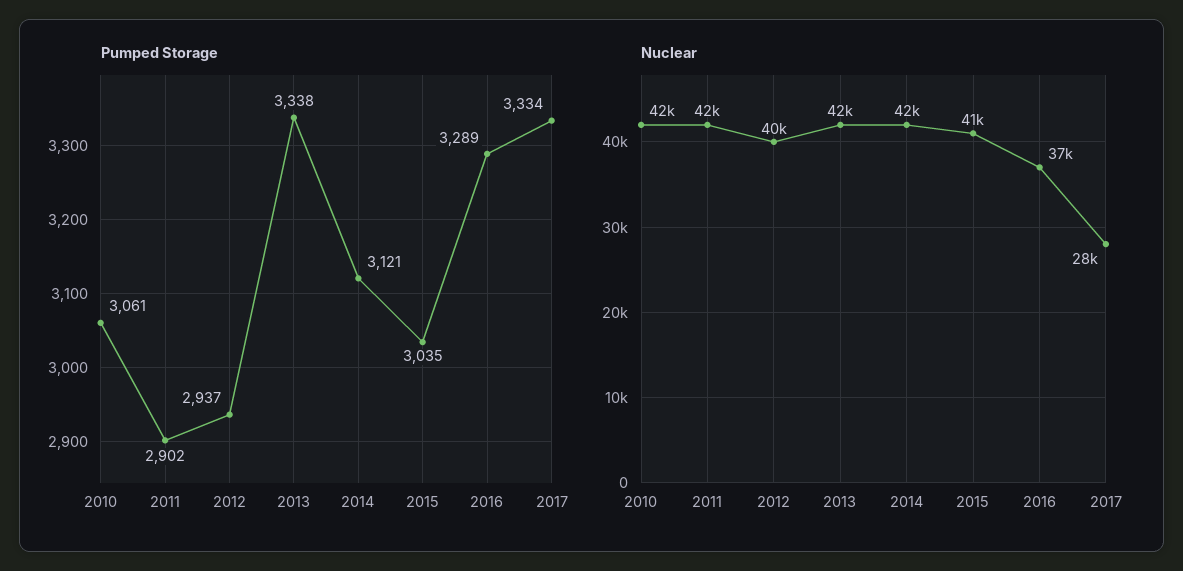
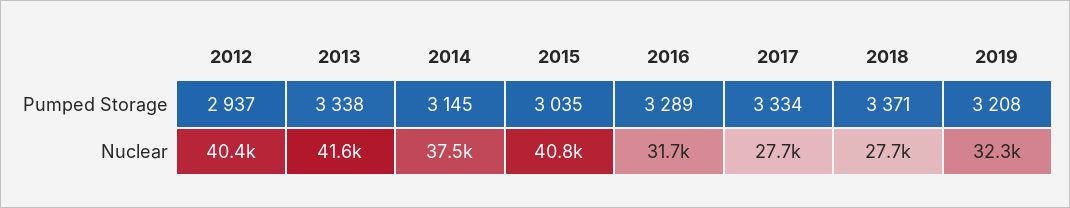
Pumped Storage, 2010: 3061 -> none
Pumped Storage, 2011: 2902 -> none
Pumped Storage, 2014: 3121 -> 3145
Nuclear, 2010: 42000 -> none
Nuclear, 2011: 42000 -> none
Nuclear, 2014: 42000 -> 37500
Nuclear, 2016: 37000 -> 31700
Pumped Storage, 2018: none -> 3371
Pumped Storage, 2019: none -> 3208
Nuclear, 2018: none -> 27700
Nuclear, 2019: none -> 32300

